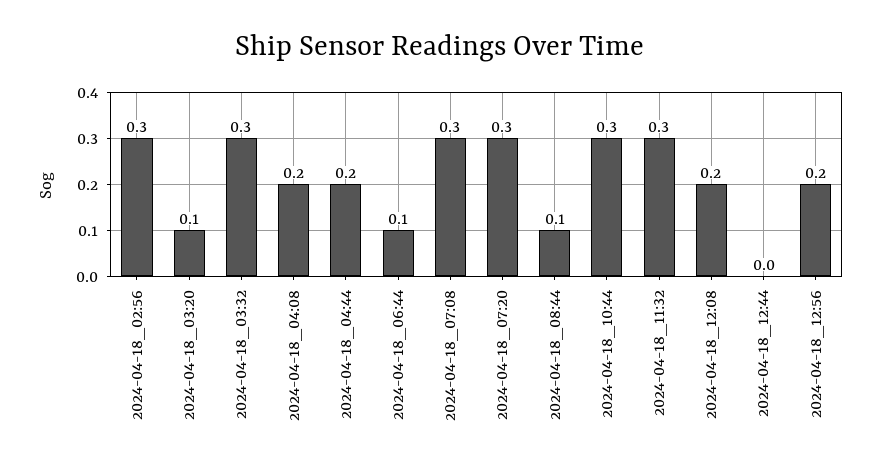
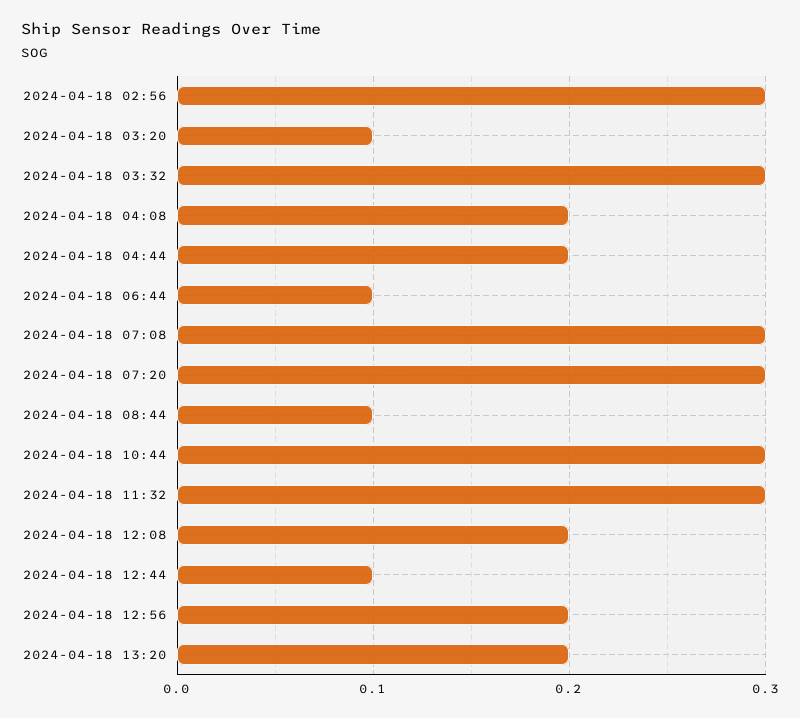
2024-04-18_12:44: 0 -> 0.1
2024-04-18 13:20: none -> 0.2

